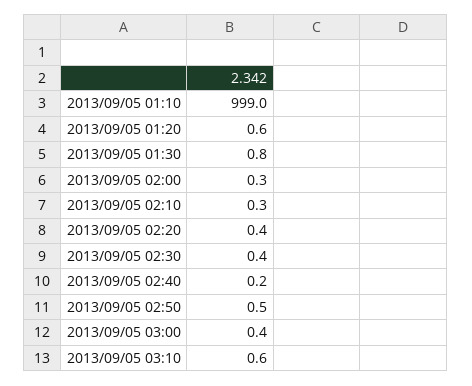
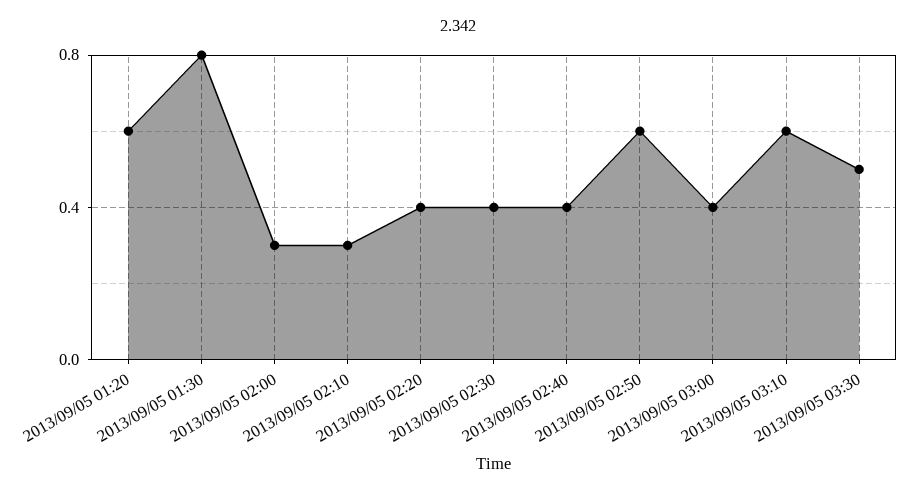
2013/09/05 01:10: 999 -> none
2013/09/05 02:40: 0.2 -> 0.4
2013/09/05 02:50: 0.5 -> 0.6
2013/09/05 03:30: none -> 0.5

